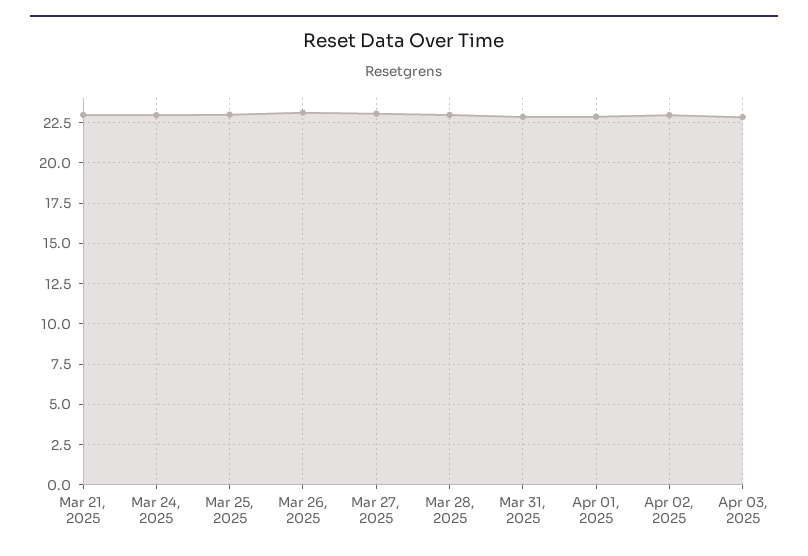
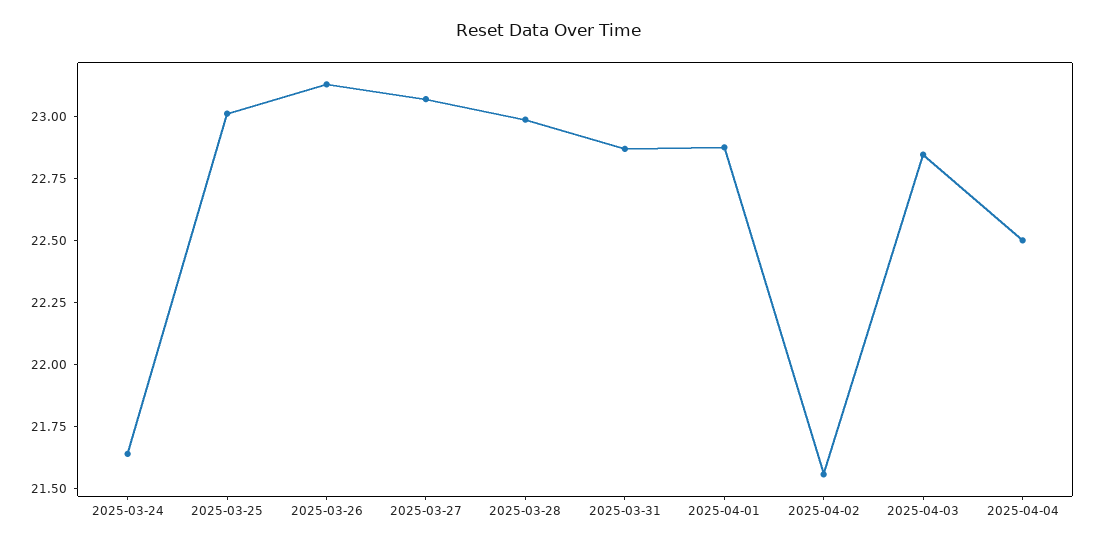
Mar 21, 2025: 23 -> none
Mar 24, 2025: 23 -> 21.65
Apr 02, 2025: 23 -> 21.55
2025-04-04: none -> 22.5

